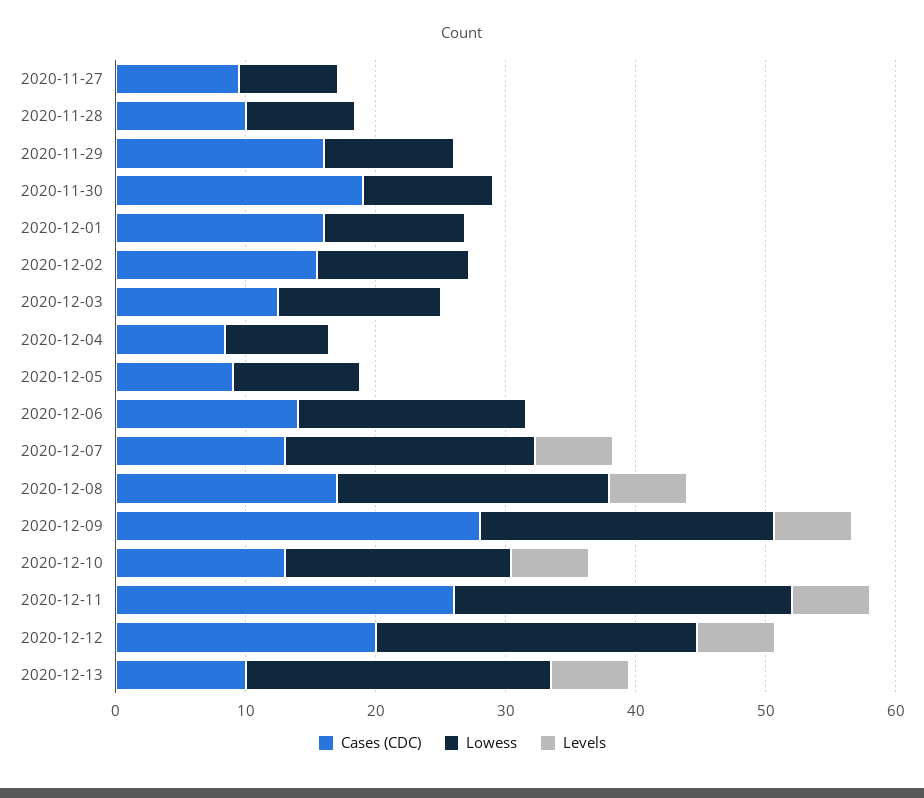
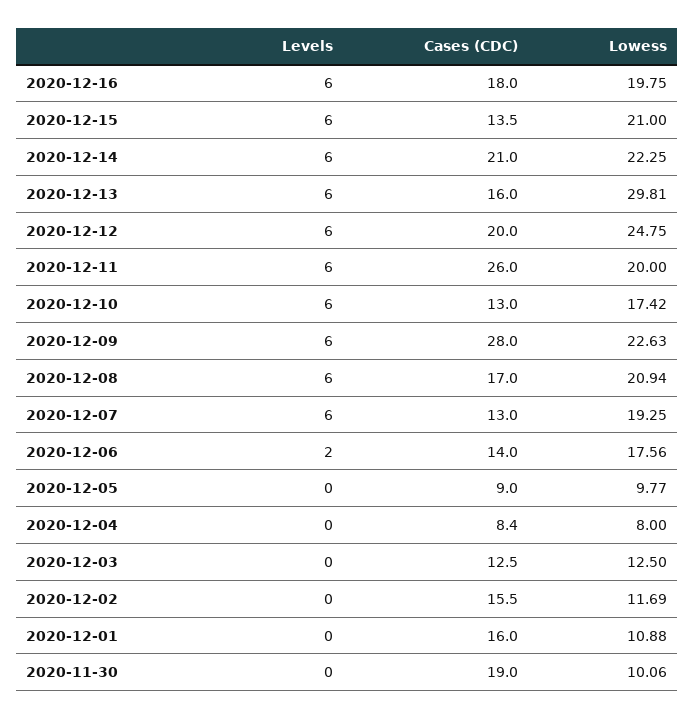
Cases (CDC), 2020-11-27: 10 -> none
Lowess, 2020-11-27: 8 -> none
Levels, 2020-11-27: 0 -> none
Cases (CDC), 2020-11-28: 10 -> none
Lowess, 2020-11-28: 8 -> none
Levels, 2020-11-28: 0 -> none
Cases (CDC), 2020-11-29: 16 -> none
Lowess, 2020-11-29: 10 -> none
Levels, 2020-11-29: 0 -> none
Levels, 2020-12-06: 0 -> 2
Lowess, 2020-12-11: 26 -> 20
Cases (CDC), 2020-12-13: 10 -> 16
Lowess, 2020-12-13: 24 -> 29.81
Levels, 2020-12-16: none -> 6
Cases (CDC), 2020-12-16: none -> 18
Lowess, 2020-12-16: none -> 19.75
Levels, 2020-12-15: none -> 6
Cases (CDC), 2020-12-15: none -> 13.5
Lowess, 2020-12-15: none -> 21
Levels, 2020-12-14: none -> 6
Cases (CDC), 2020-12-14: none -> 21
Lowess, 2020-12-14: none -> 22.25

